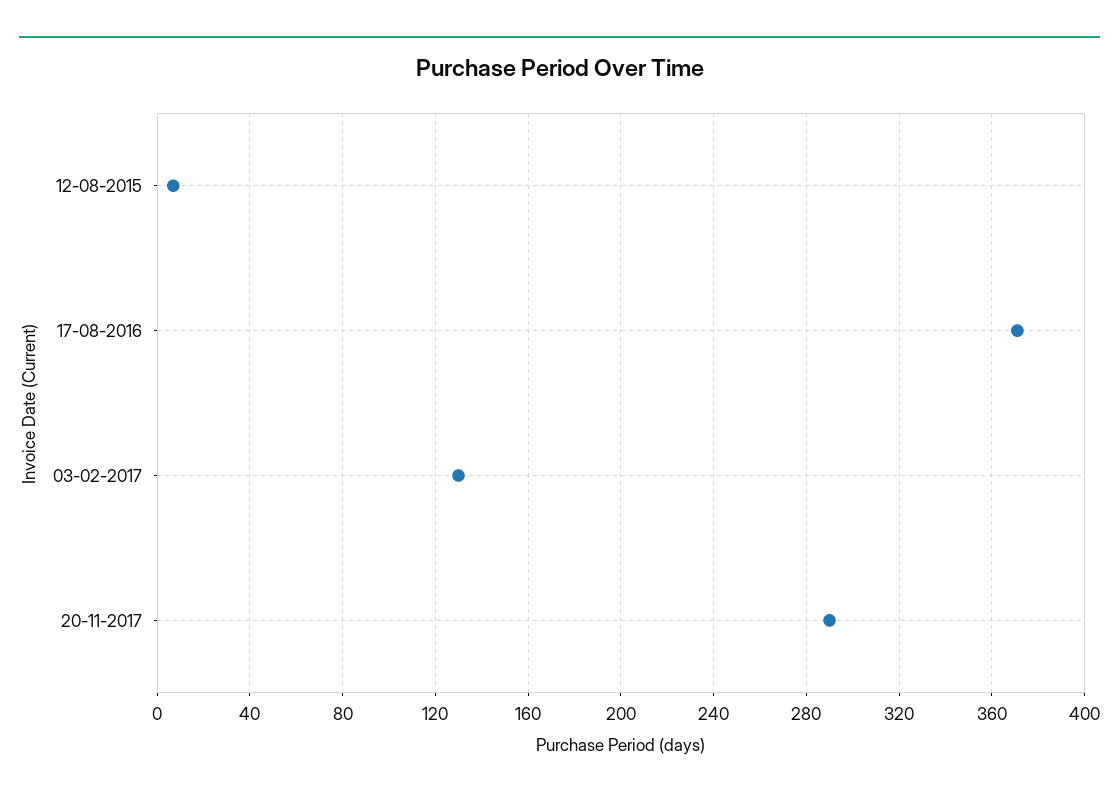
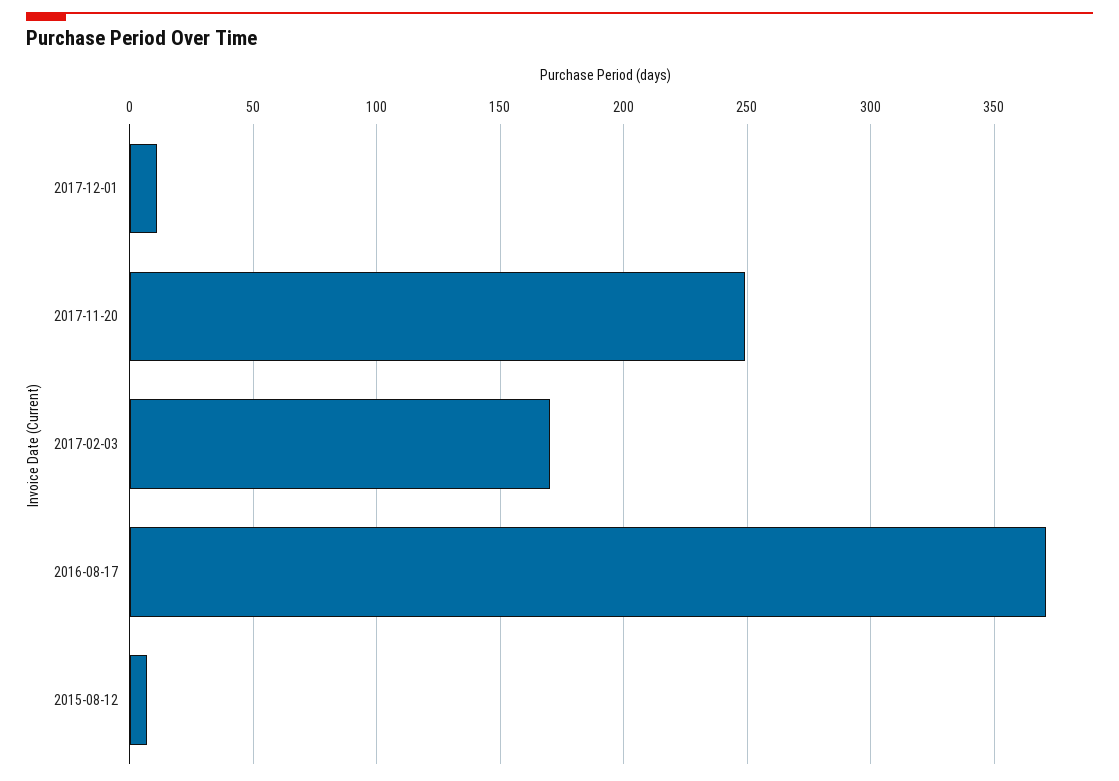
03-02-2017: 130 -> 170
20-11-2017: 290 -> 250
2017-12-01: none -> 10

